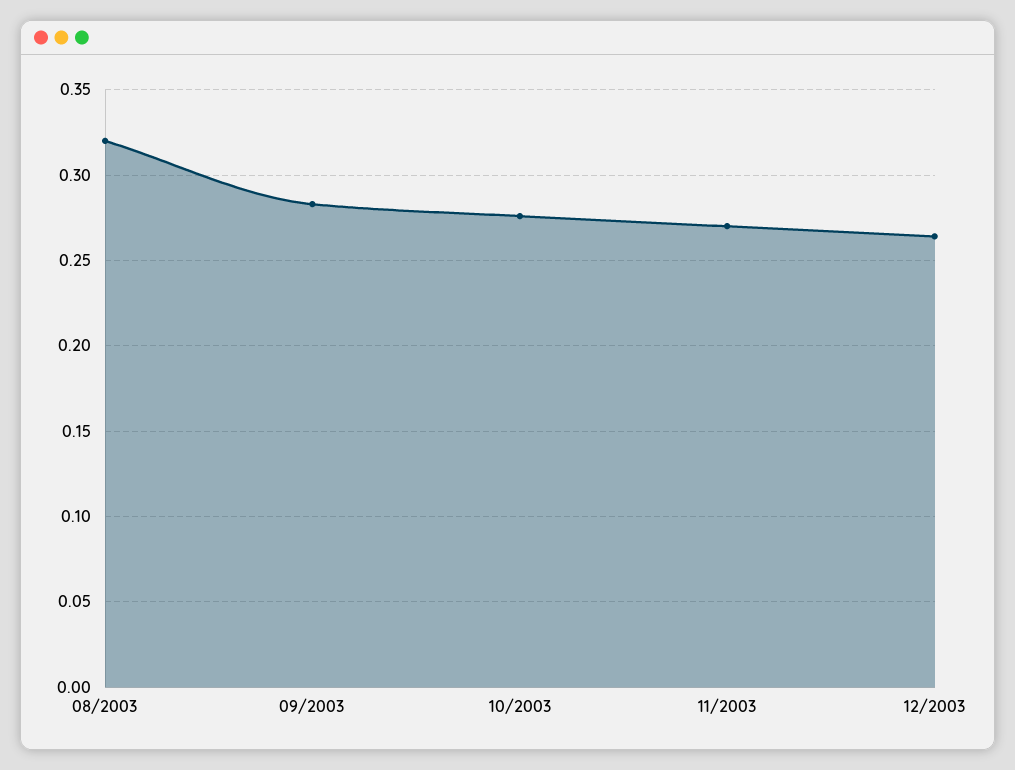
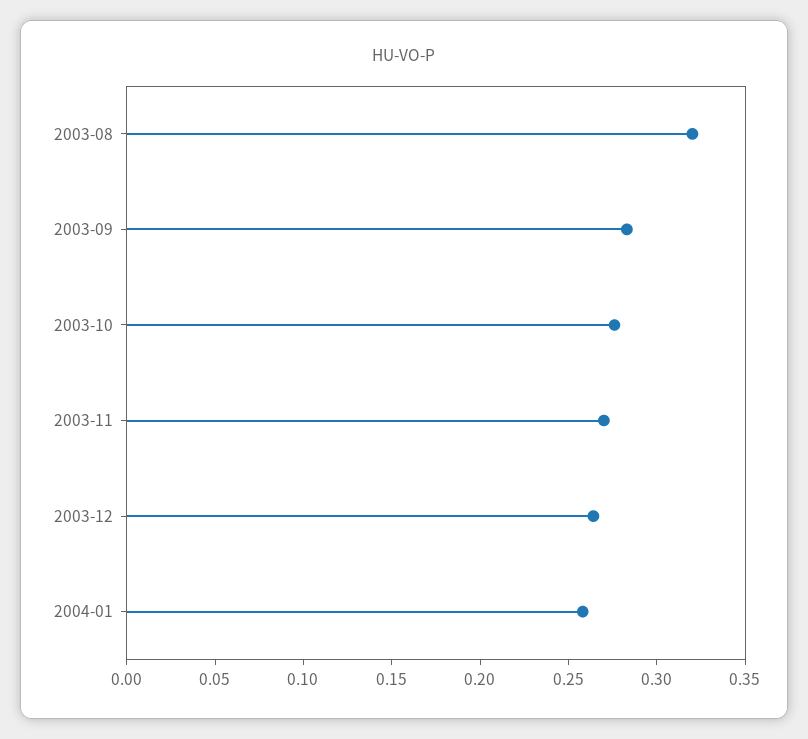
2004-01: none -> 0.26

